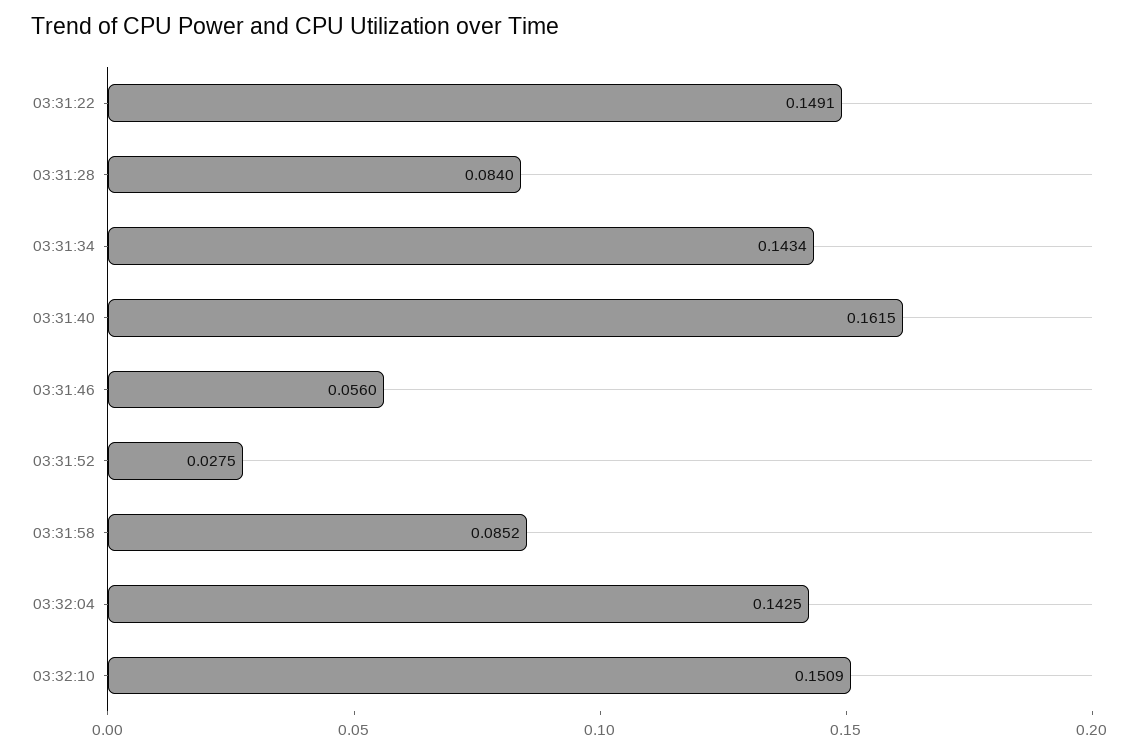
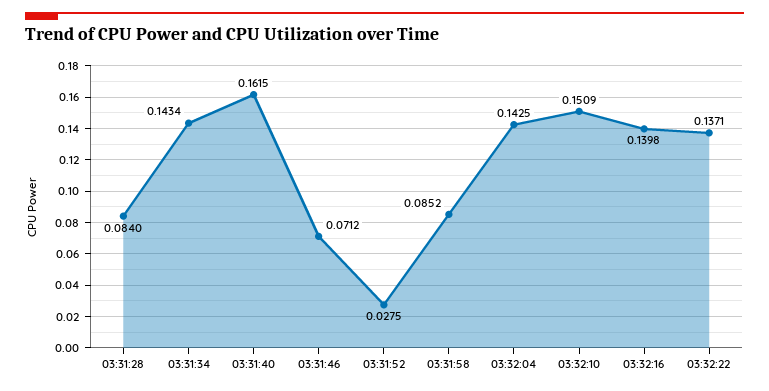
03:31:22: 0.1491 -> none
03:31:46: 0.056 -> 0.0712
03:32:16: none -> 0.1398
03:32:22: none -> 0.1371

